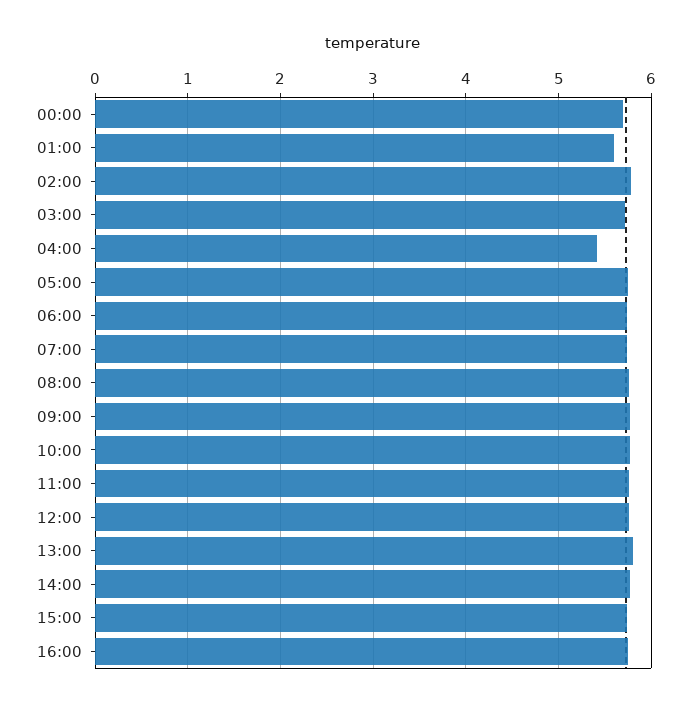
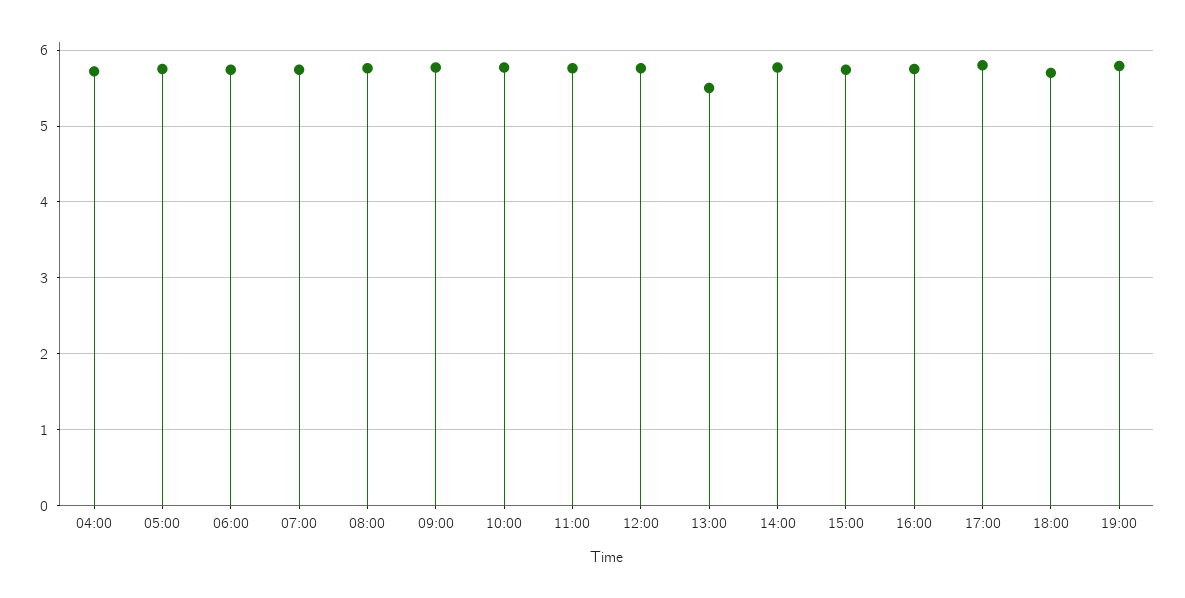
00:00: 5.7 -> none
01:00: 5.6 -> none
02:00: 5.8 -> none
03:00: 5.7 -> none
04:00: 5.4 -> 5.7
13:00: 5.8 -> 5.5
17:00: none -> 5.8
18:00: none -> 5.7
19:00: none -> 5.8

